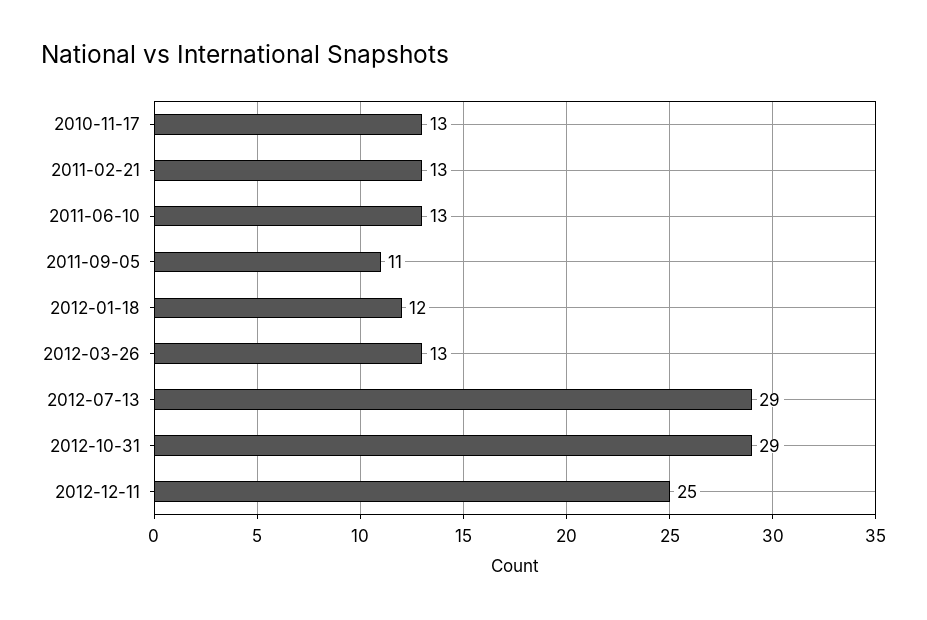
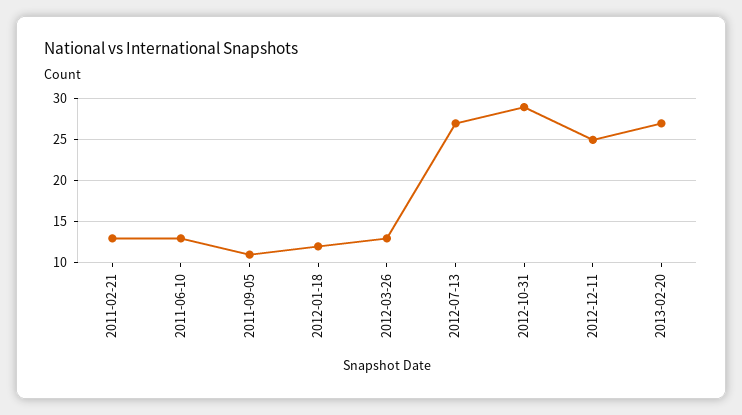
2010-11-17: 13 -> none
2012-07-13: 29 -> 27
2013-02-20: none -> 27

